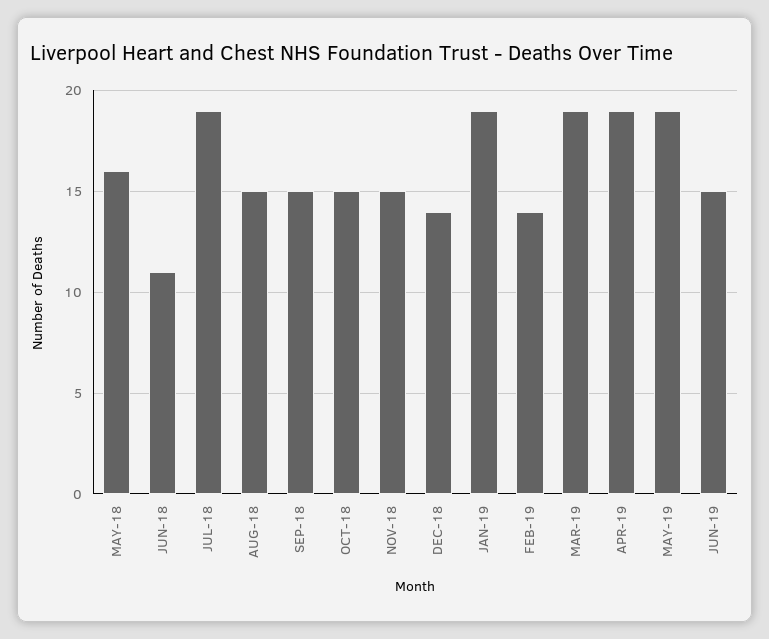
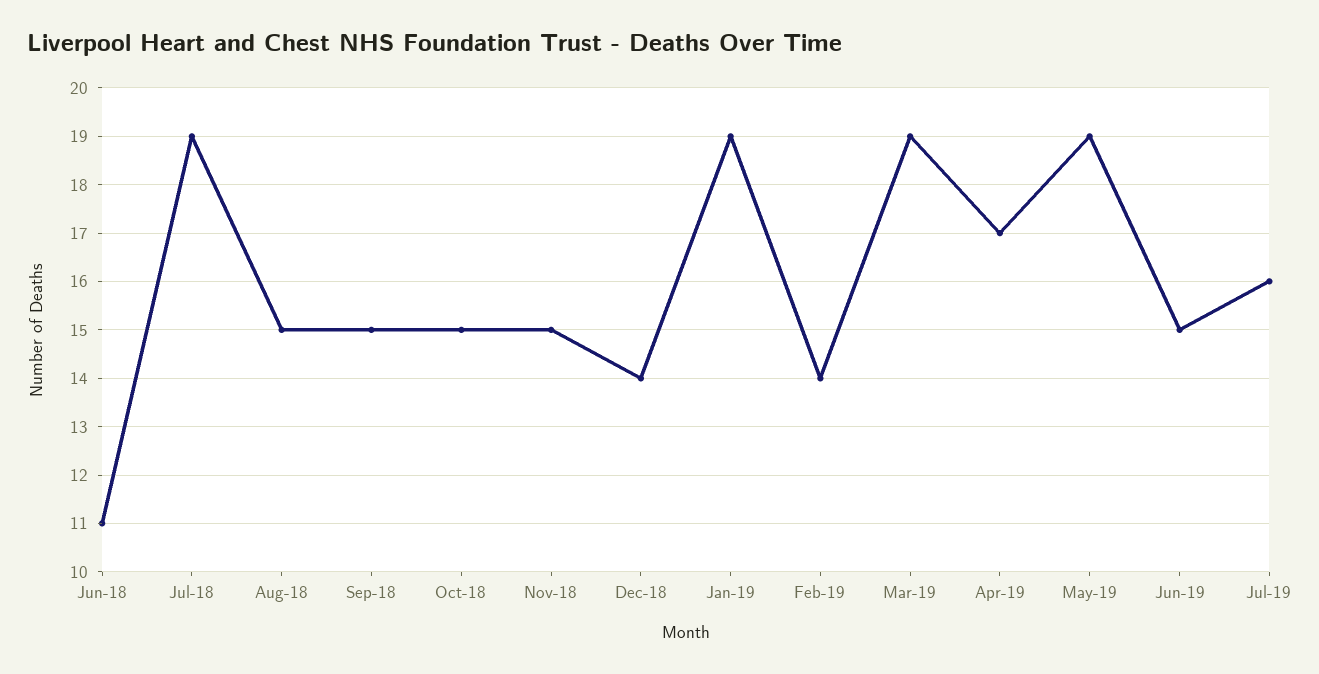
MAY-18: 16 -> none
APR-19: 19 -> 17
Jul-19: none -> 16

